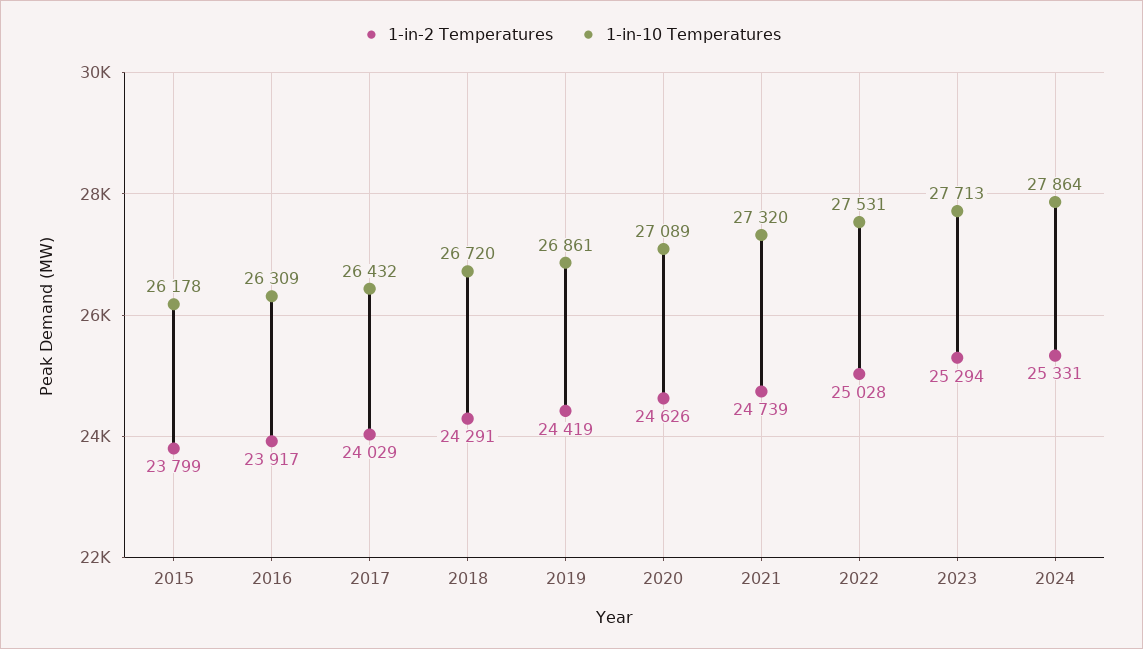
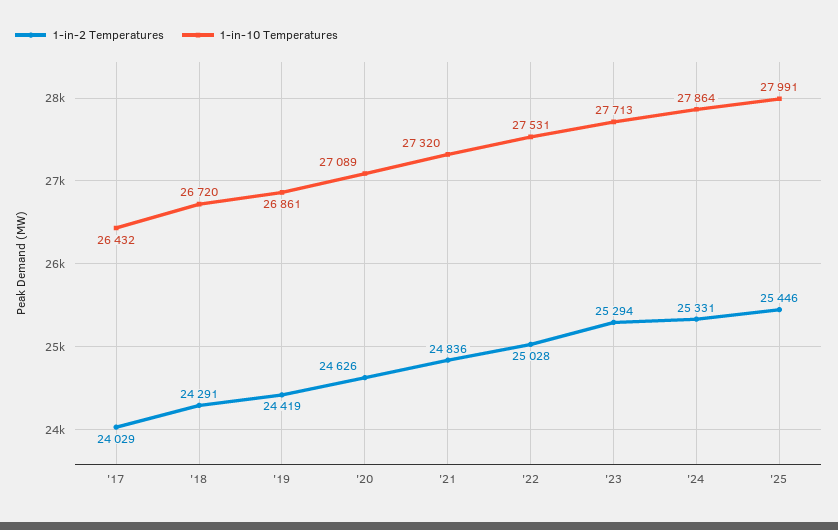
1-in-2 Temperatures, 2015: 23799 -> none
1-in-10 Temperatures, 2015: 26178 -> none
1-in-2 Temperatures, 2016: 23917 -> none
1-in-10 Temperatures, 2016: 26309 -> none
1-in-2 Temperatures, 2021: 24739 -> 24836
1-in-2 Temperatures, '25: none -> 25446
1-in-10 Temperatures, '25: none -> 27991

